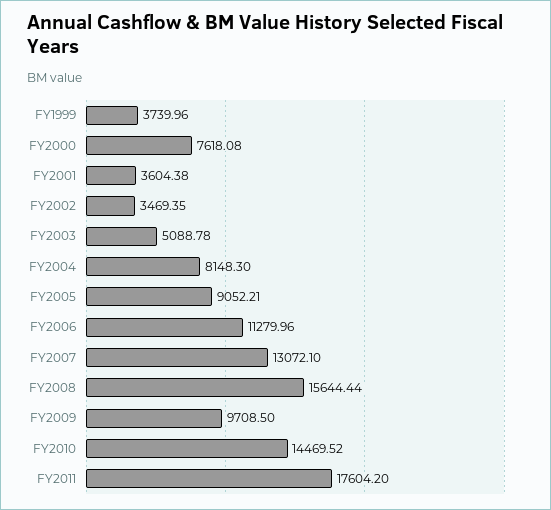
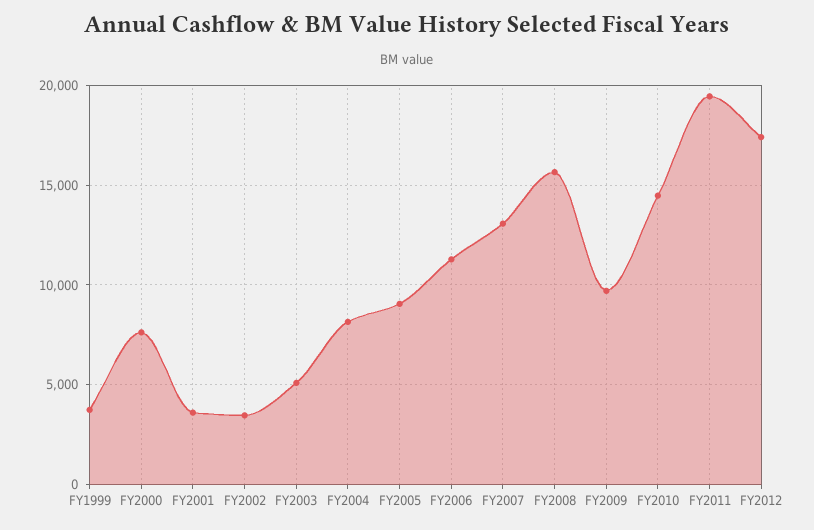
FY2011: 17604.2 -> 19500
FY2012: none -> 17500

